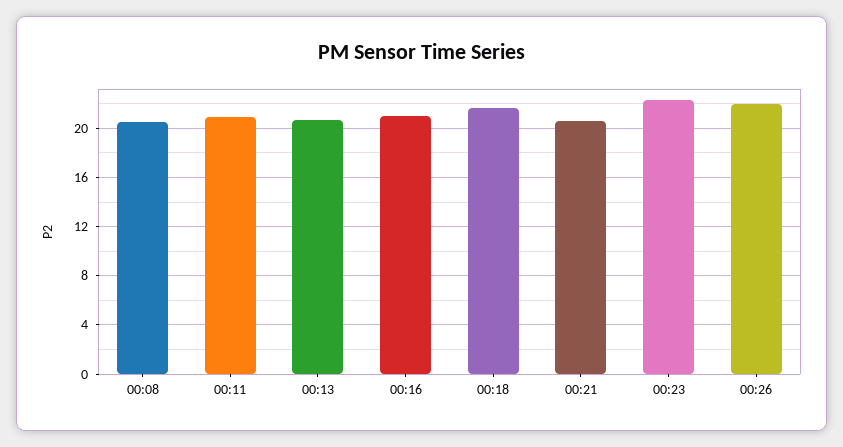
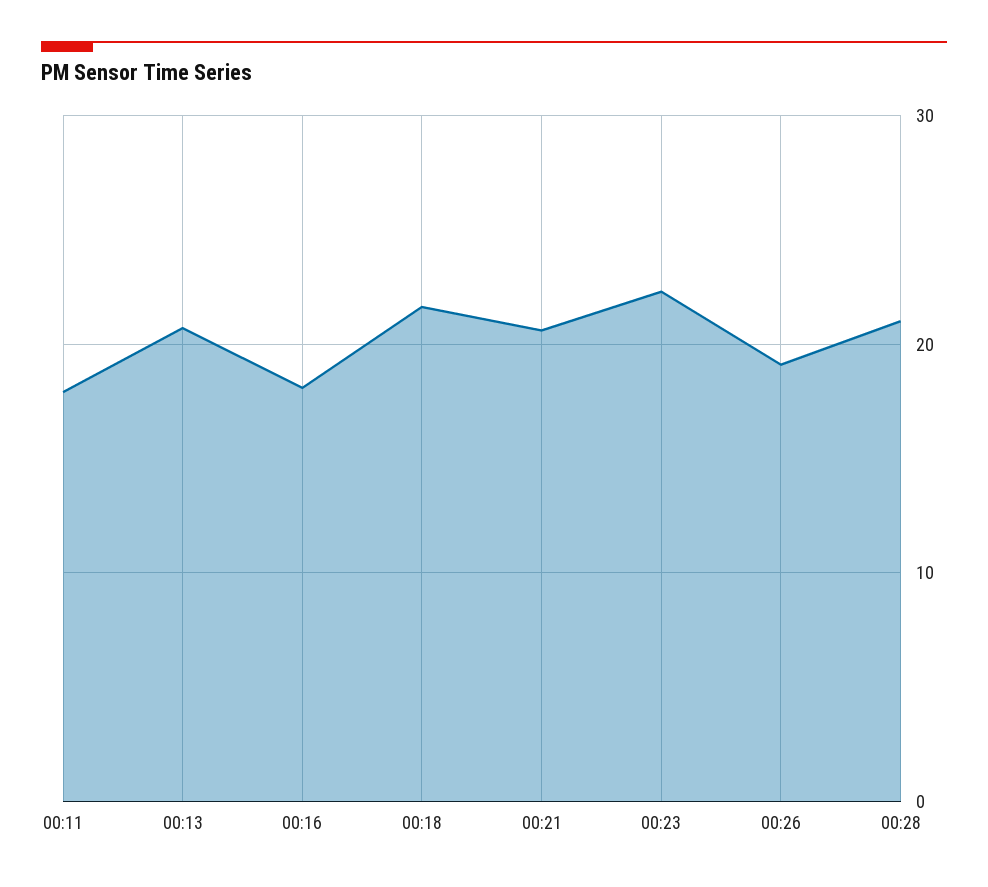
00:08: 20.5 -> none
00:11: 21 -> 18
00:16: 21 -> 18
00:26: 22 -> 19
00:28: none -> 21

